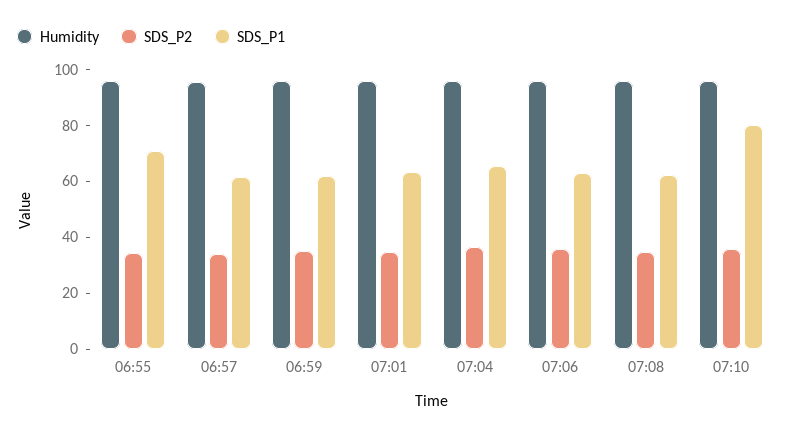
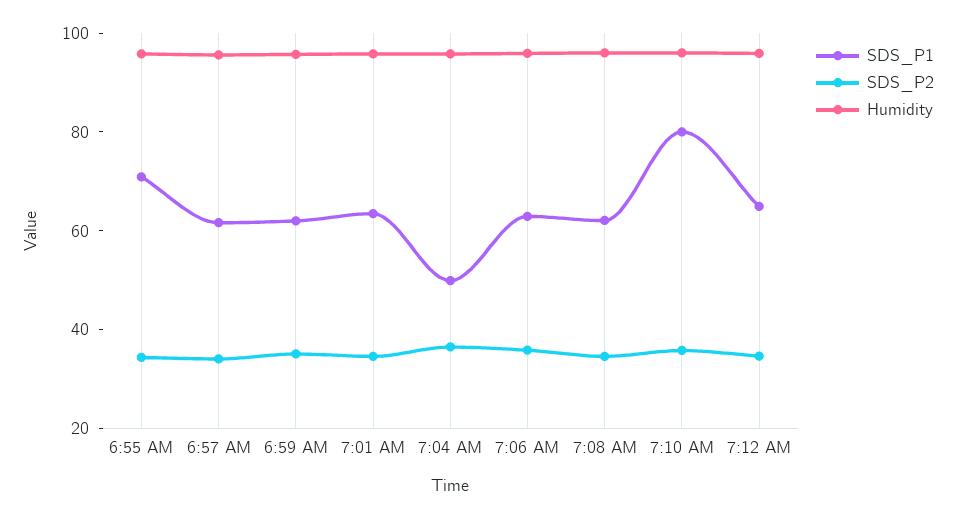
SDS_P1, 07:04: 65 -> 50
SDS_P1, 7:12 AM: none -> 65
SDS_P2, 7:12 AM: none -> 35
Humidity, 7:12 AM: none -> 95

